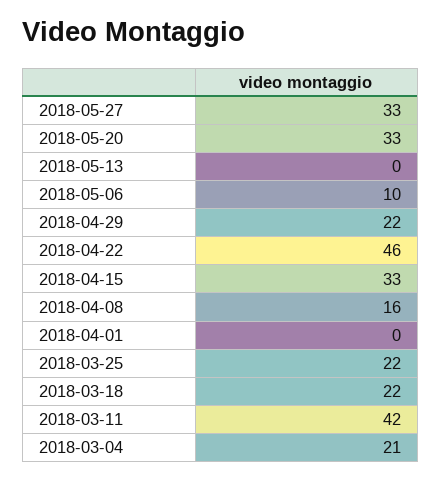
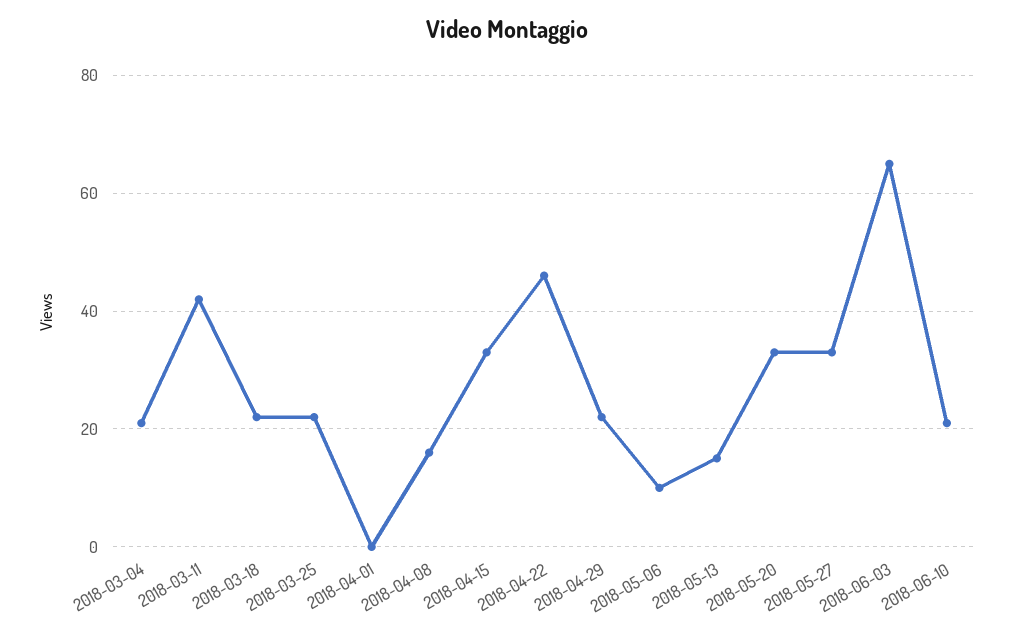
2018-05-13: 0 -> 15
2018-06-03: none -> 65
2018-06-10: none -> 20

